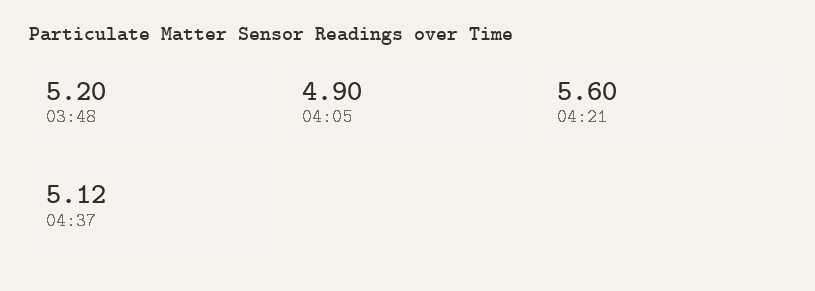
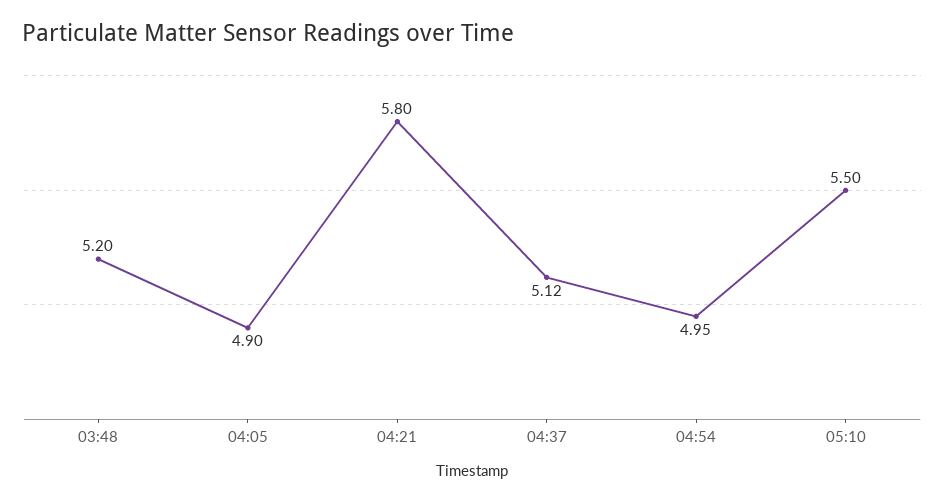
04:21: 5.6 -> 5.8
04:54: none -> 4.95
05:10: none -> 5.5

